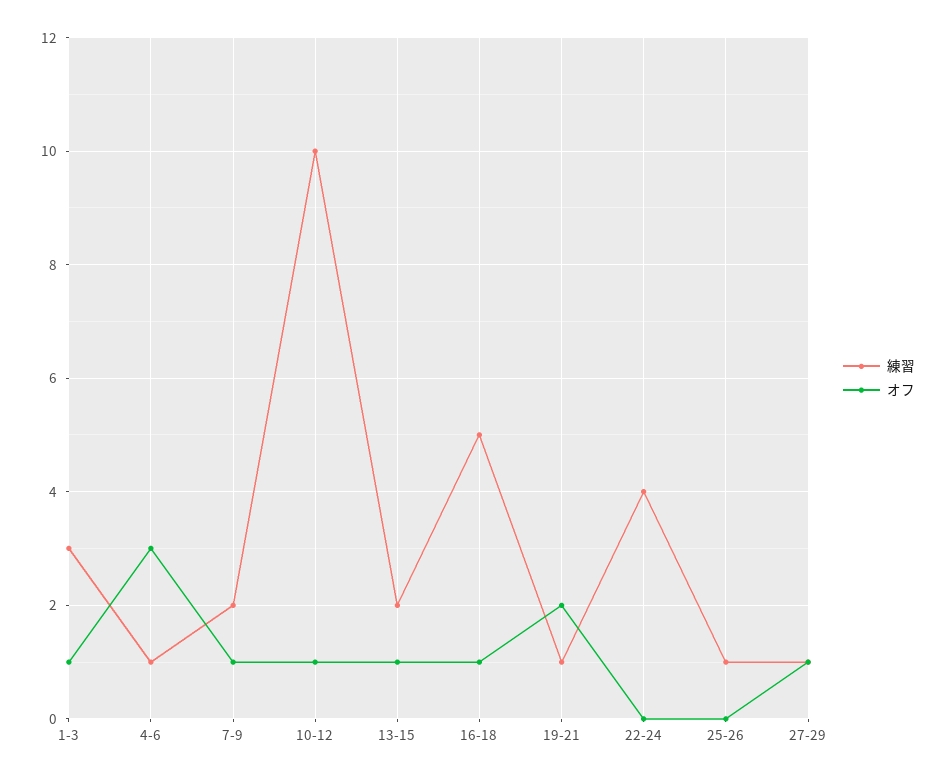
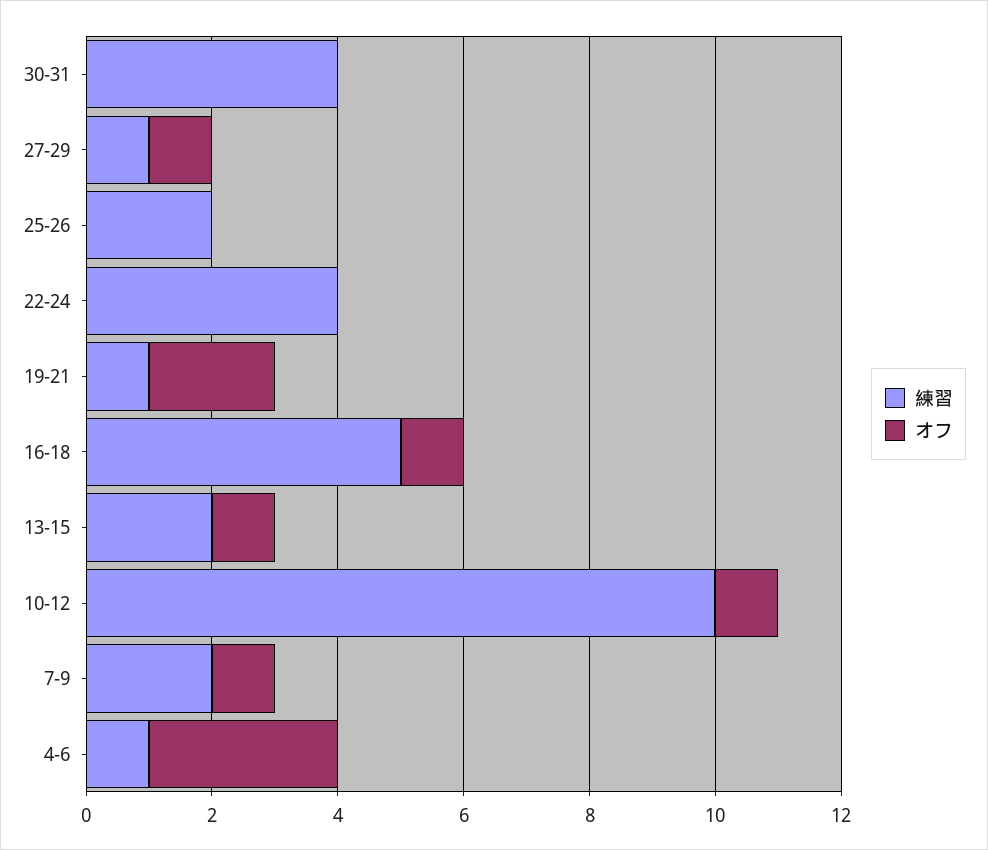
練習, 1-3: 3 -> none
オフ, 1-3: 1 -> none
練習, 25-26: 1 -> 2
練習, 30-31: none -> 4
オフ, 30-31: none -> 0

